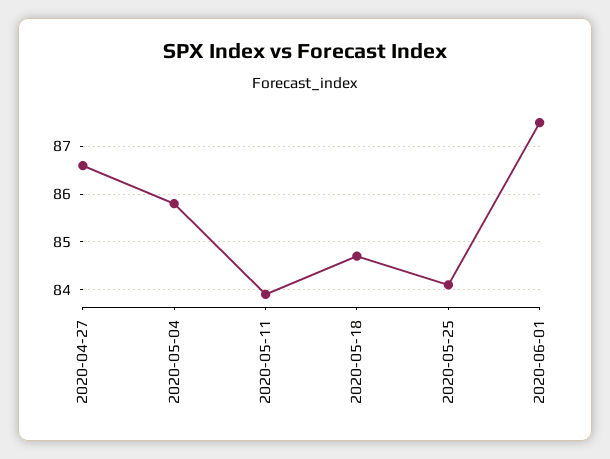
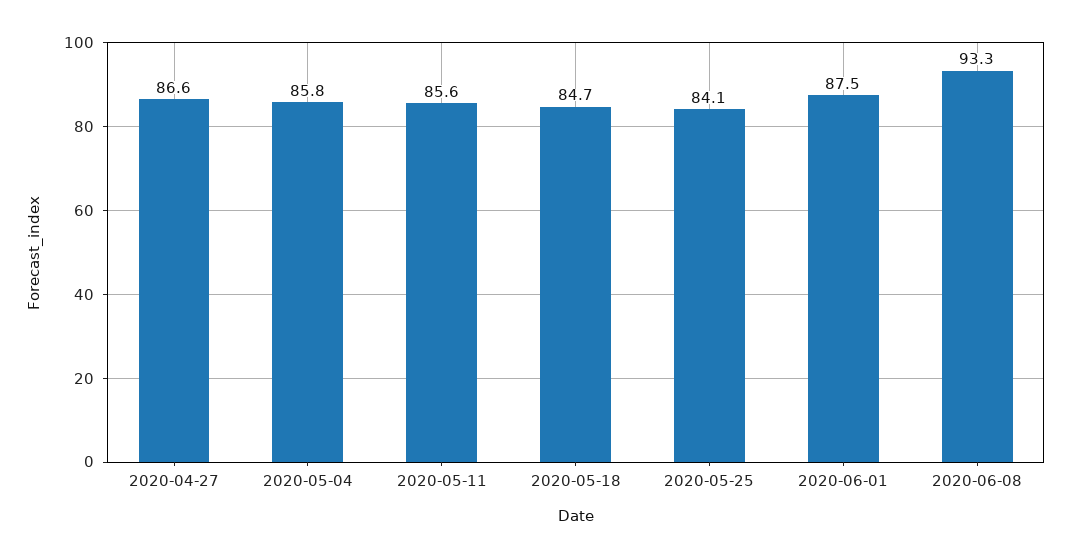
2020-05-11: 84 -> 85.6
2020-06-08: none -> 93.3

